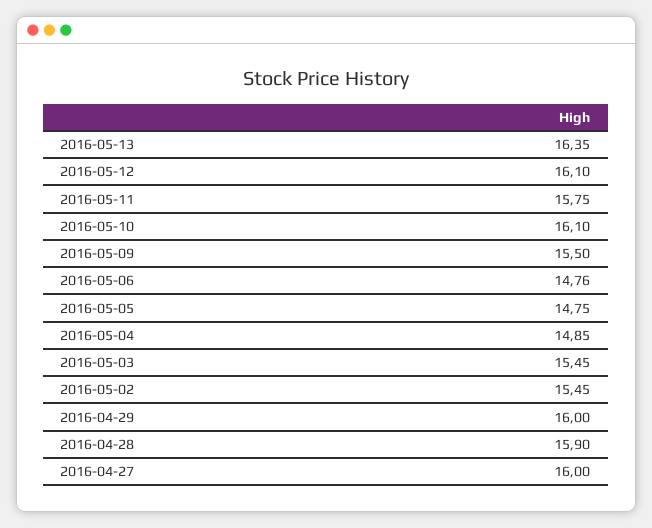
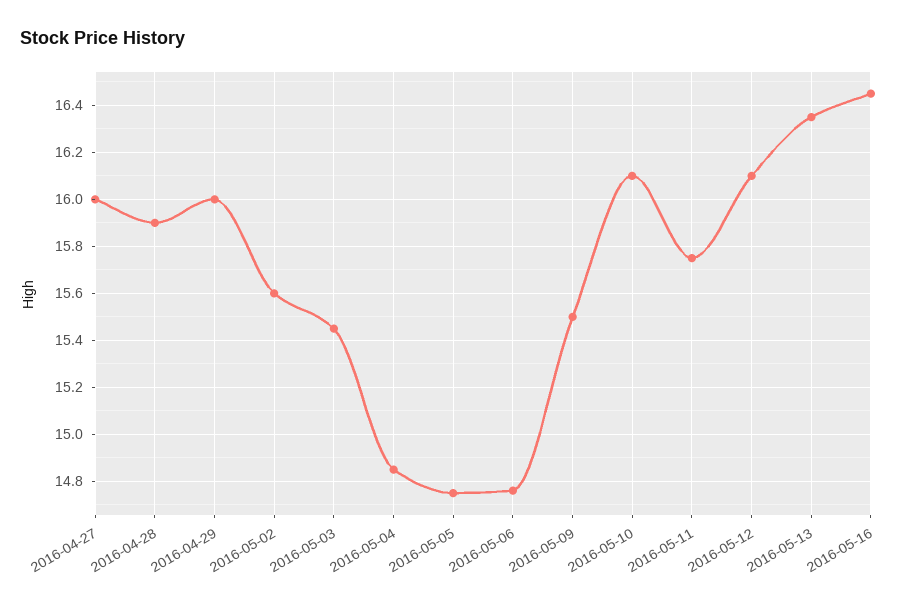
2016-05-02: 15.45 -> 15.6
2016-05-16: none -> 16.45

